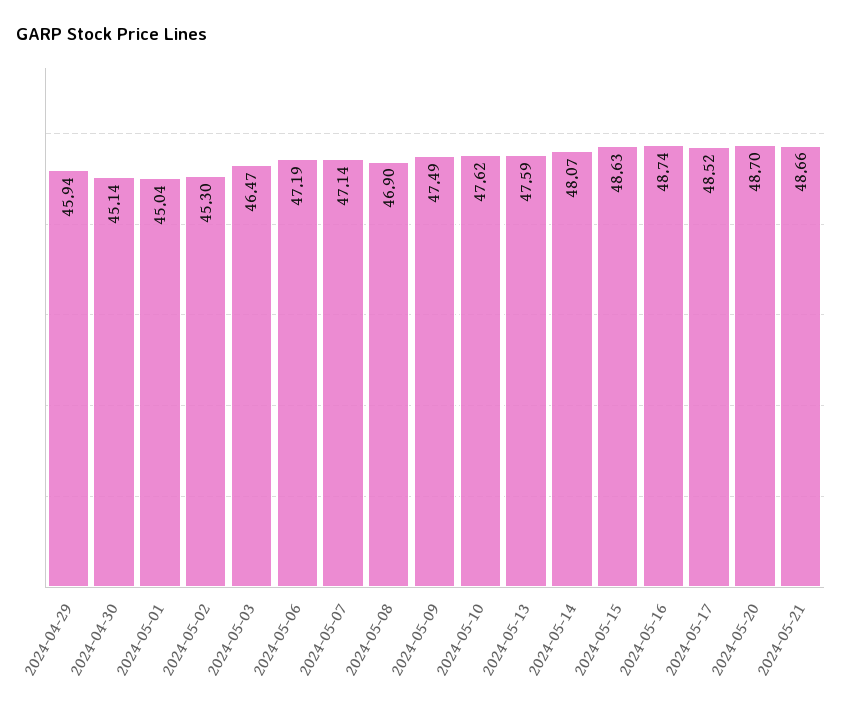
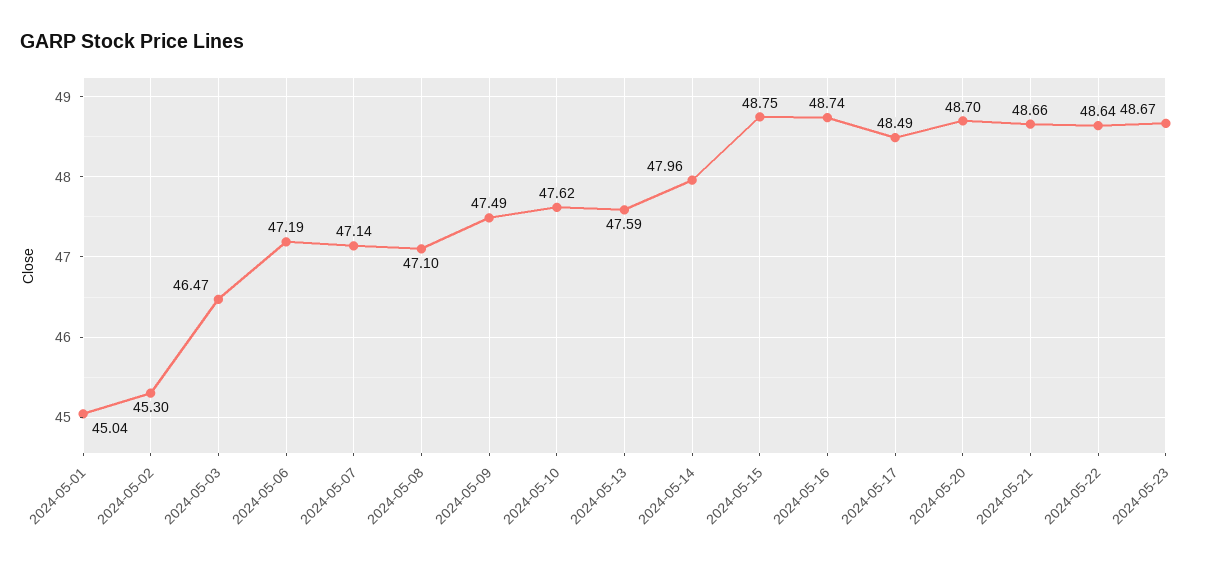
2024-04-29: 45.94 -> none
2024-04-30: 45.14 -> none
2024-05-08: 46.9 -> 47.1
2024-05-14: 48.07 -> 47.96
2024-05-15: 48.63 -> 48.75
2024-05-17: 48.52 -> 48.49
2024-05-22: none -> 48.64
2024-05-23: none -> 48.67

